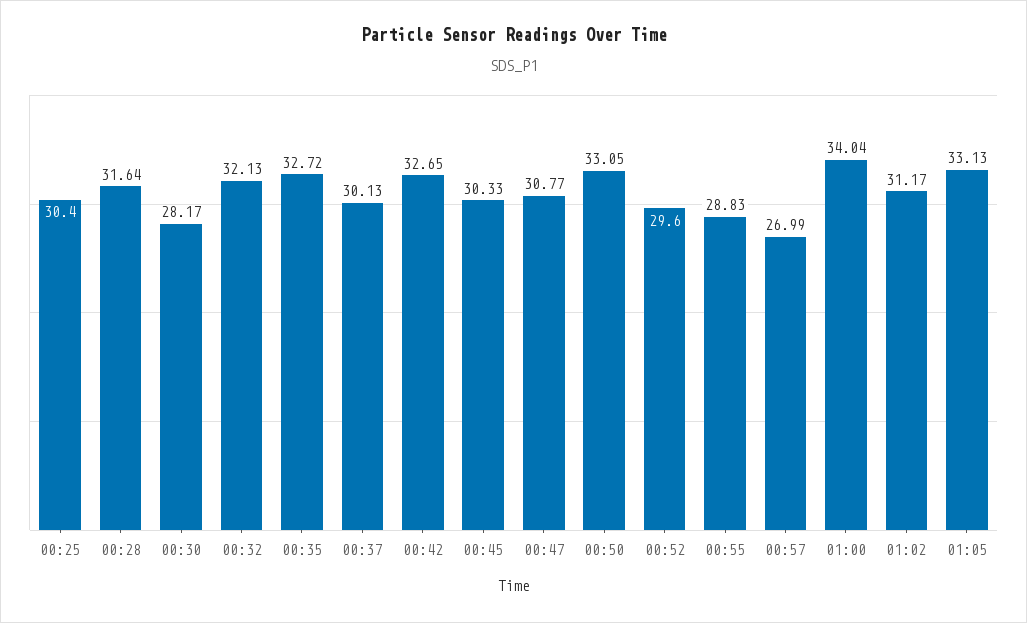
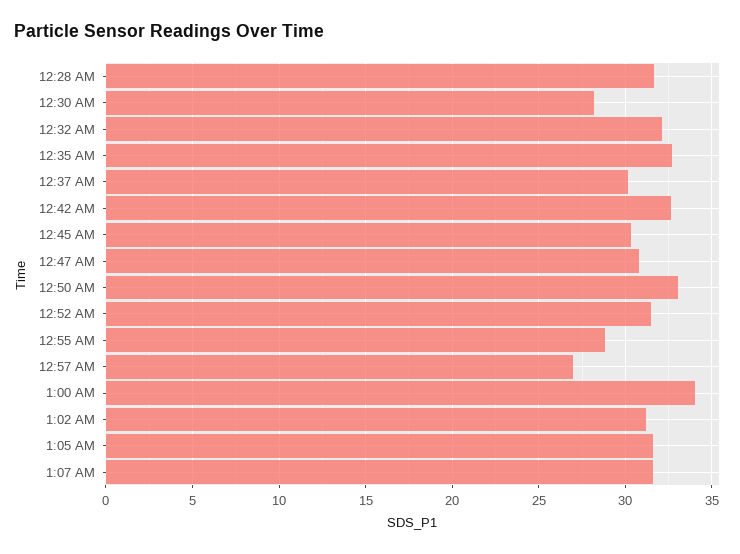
00:25: 30.4 -> none
00:52: 29.6 -> 31.5
01:05: 33.13 -> 31.5
1:07 AM: none -> 31.5

